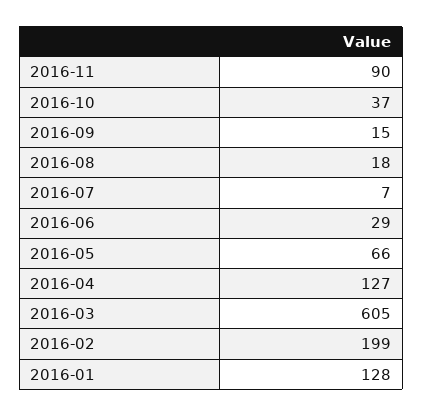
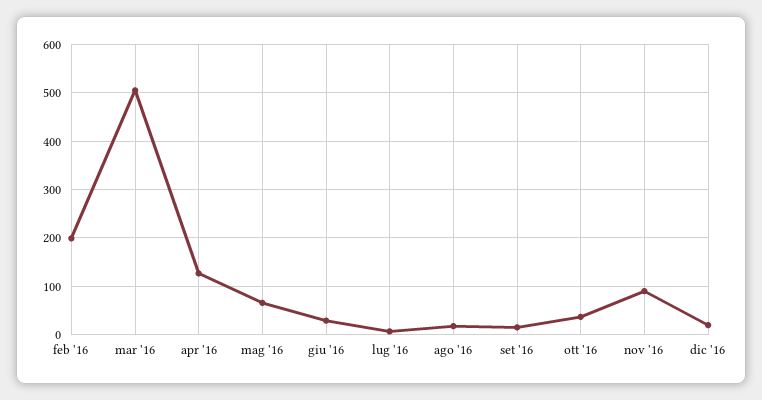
2016-03: 605 -> 500
2016-01: 128 -> none
dic '16: none -> 20

